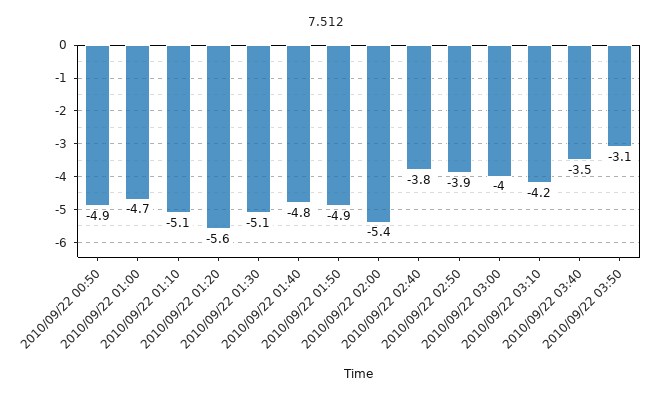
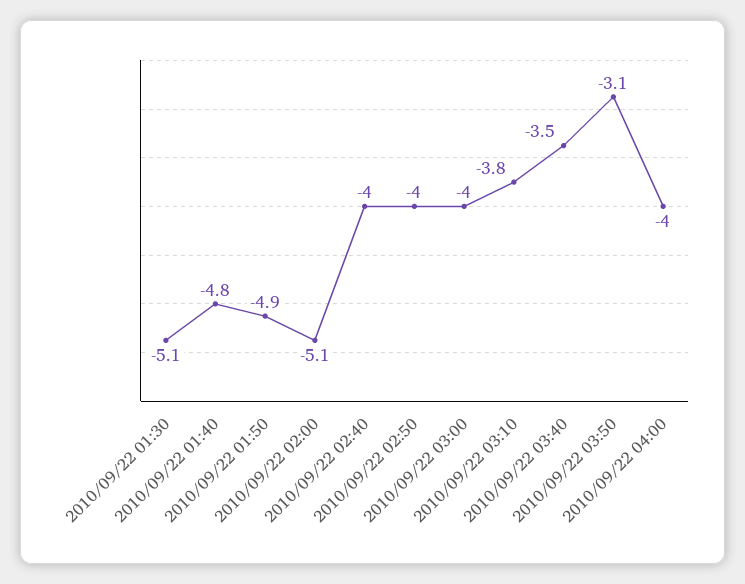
2010/09/22 00:50: -4.9 -> none
2010/09/22 01:00: -4.7 -> none
2010/09/22 01:10: -5.1 -> none
2010/09/22 01:20: -5.6 -> none
2010/09/22 02:00: -5.4 -> -5.1
2010/09/22 02:40: -3.8 -> -4
2010/09/22 02:50: -3.9 -> -4
2010/09/22 03:10: -4.2 -> -3.8
2010/09/22 04:00: none -> -4

